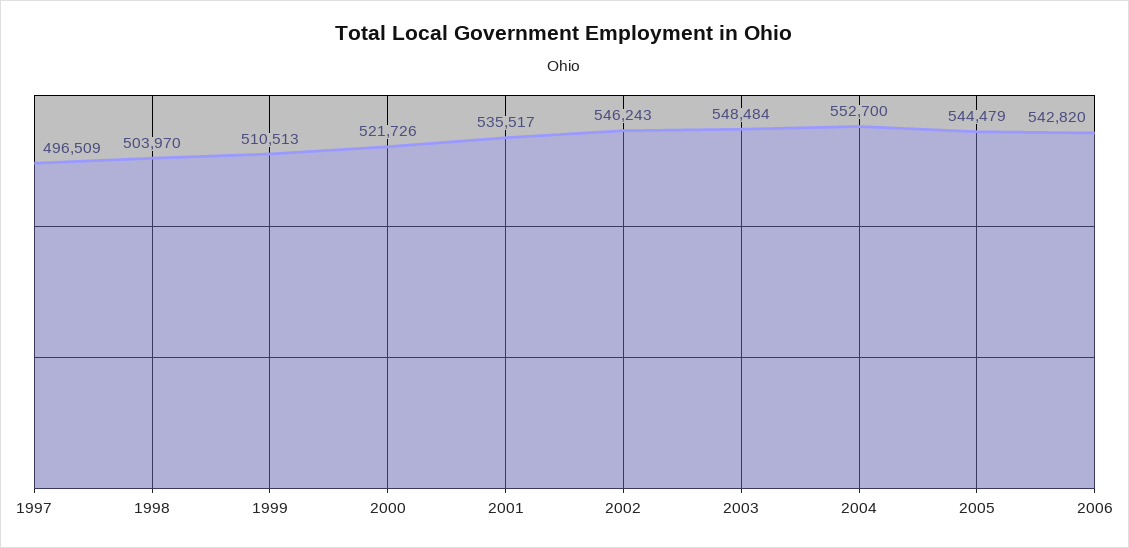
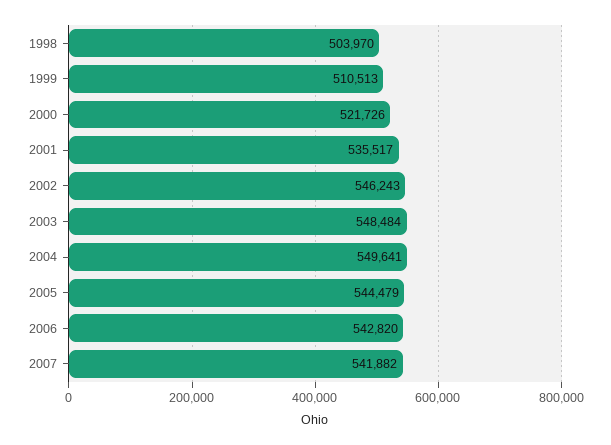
1997: 496509 -> none
2004: 552700 -> 549641
2007: none -> 541882

